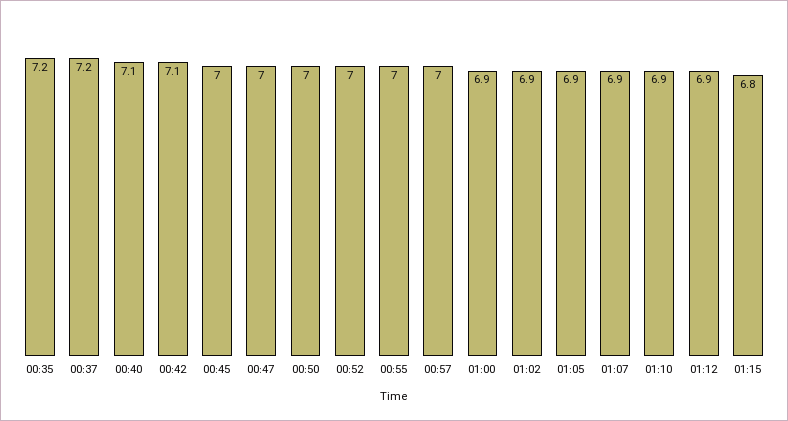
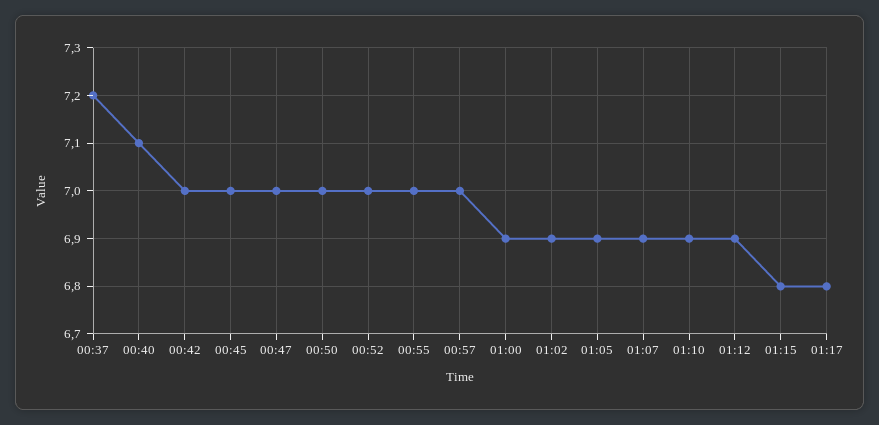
00:35: 7.2 -> none
00:42: 7.1 -> 7
01:17: none -> 6.8

